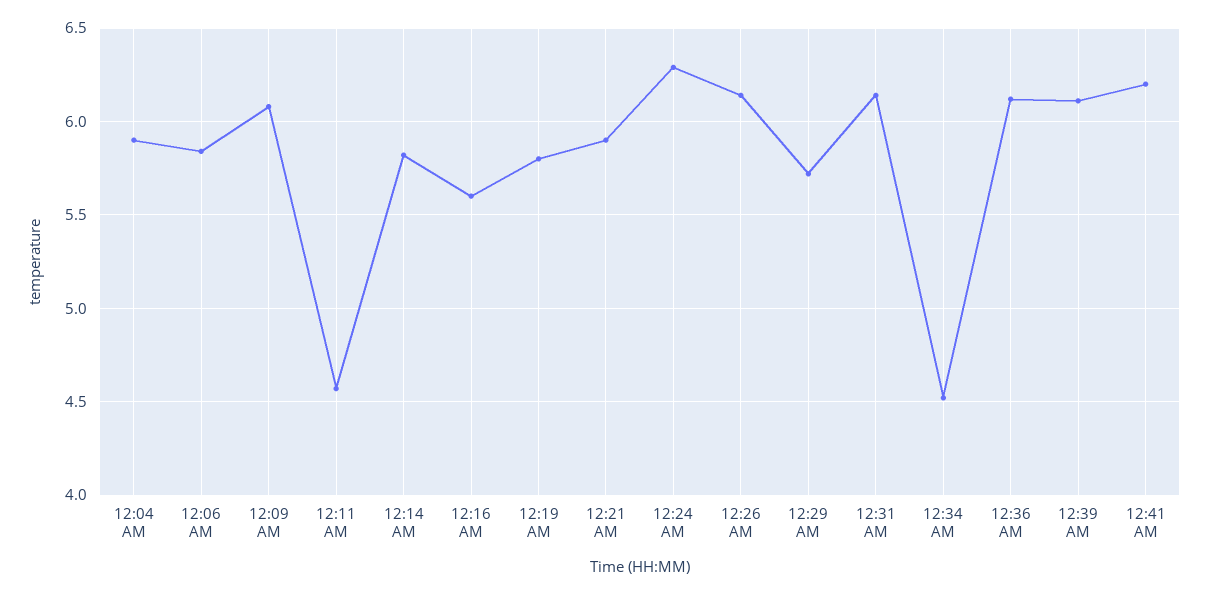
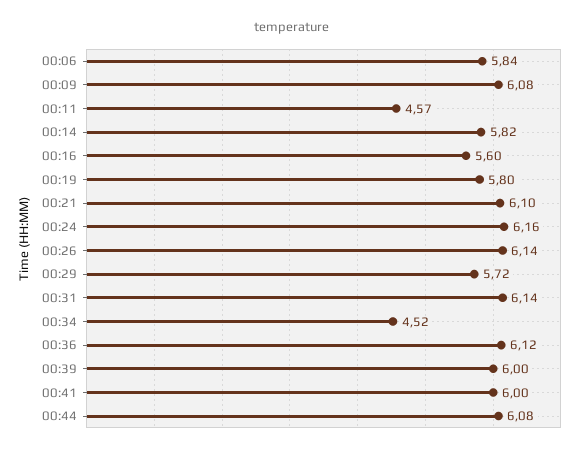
12:04 AM: 5.9 -> none
12:21 AM: 5.9 -> 6.1
12:24 AM: 6.3 -> 6.16
12:39 AM: 6.1 -> 6
12:41 AM: 6.2 -> 6
00:44: none -> 6.08

